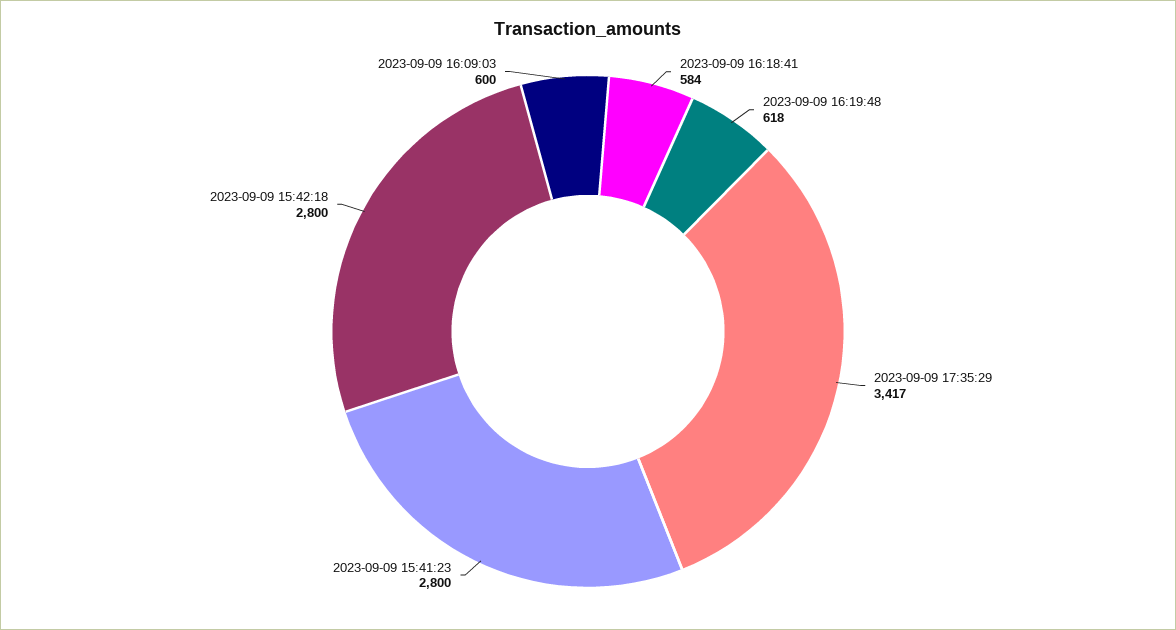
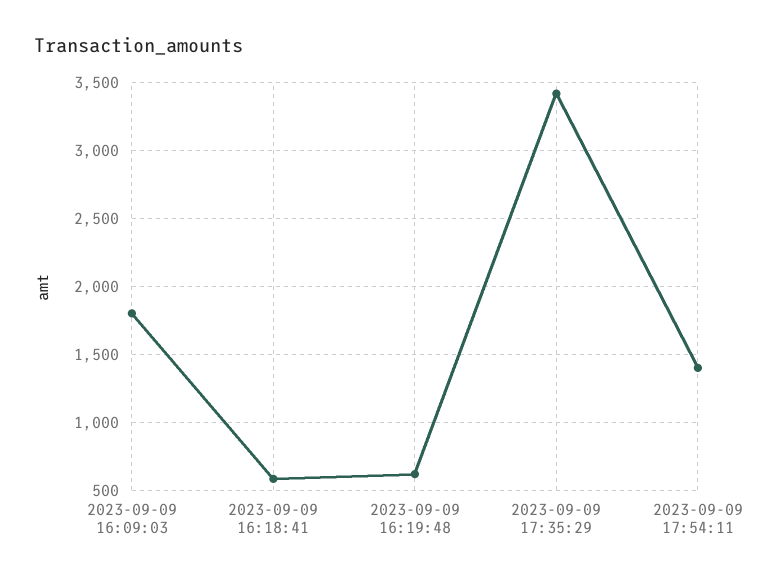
2023-09-09 15:41:23: 2800 -> none
2023-09-09 15:42:18: 2800 -> none
2023-09-09 16:09:03: 600 -> 1800
2023-09-09 17:54:11: none -> 1400

